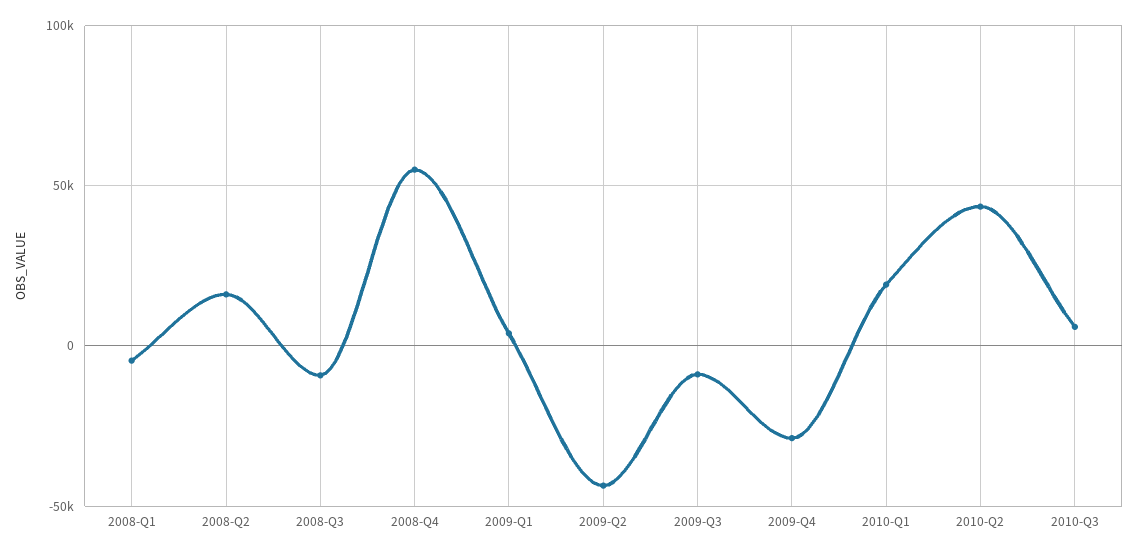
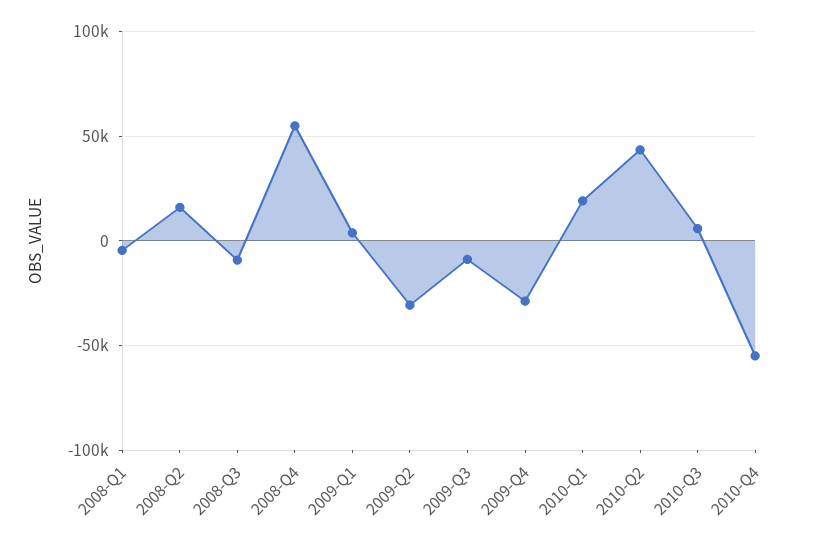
2009-Q2: -45000 -> -30000
2010-Q4: none -> -55000

